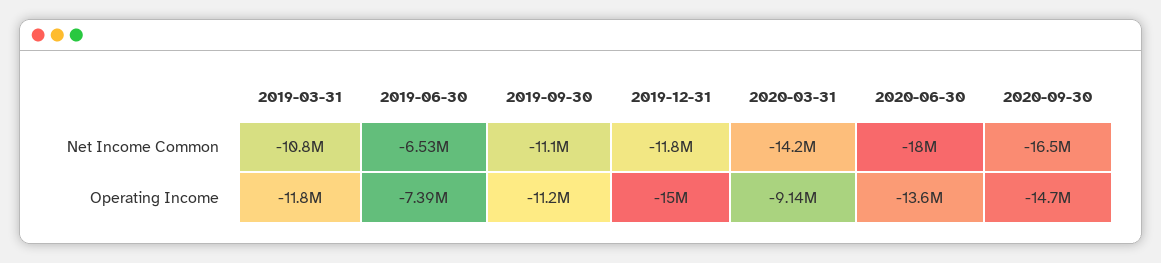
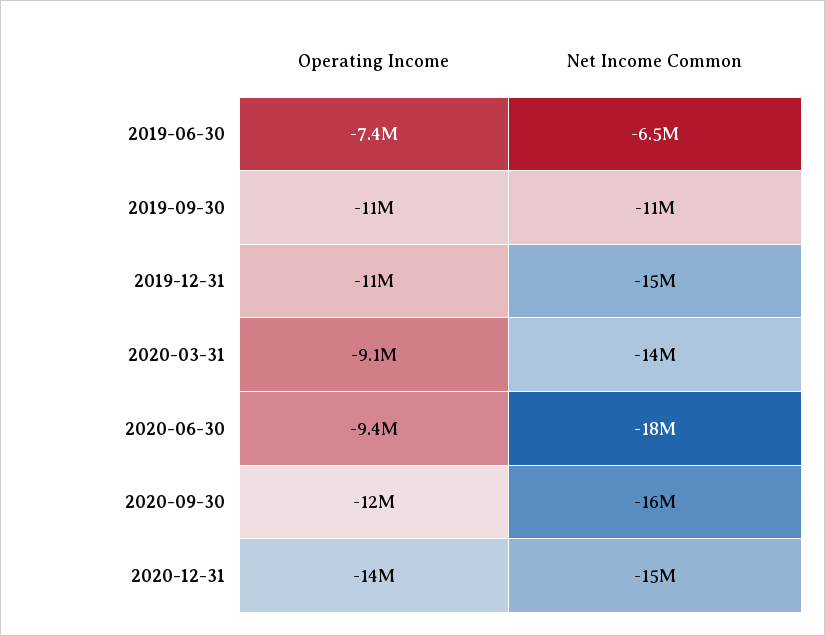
2019-03-31, Net Income Common: -10800000 -> none
2019-12-31, Net Income Common: -11800000 -> -15000000
2019-03-31, Operating Income: -11800000 -> none
2019-12-31, Operating Income: -15000000 -> -11000000
2020-06-30, Operating Income: -13600000 -> -9400000
2020-09-30, Operating Income: -14700000 -> -12000000
2020-12-31, Operating Income: none -> -14000000
2020-12-31, Net Income Common: none -> -15000000

